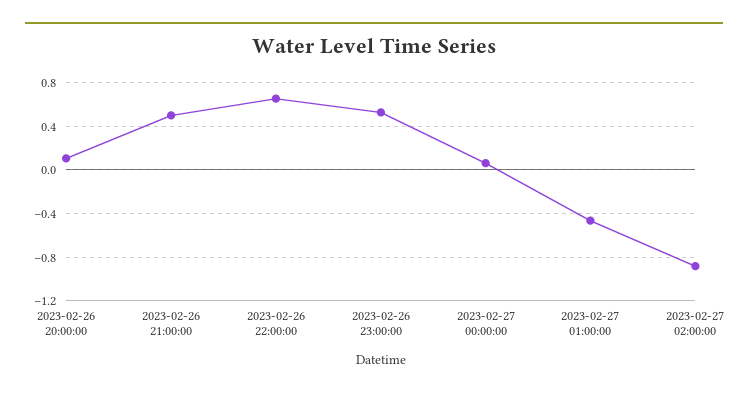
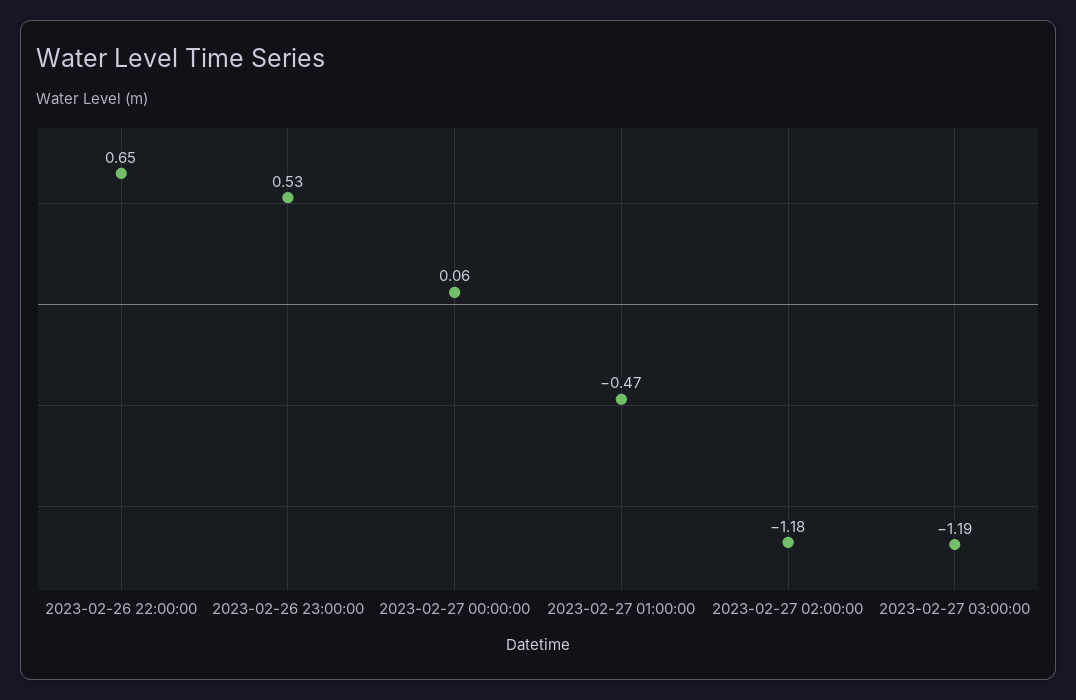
2023-02-26 20:00:00: 0.1 -> none
2023-02-26 21:00:00: 0.5 -> none
2023-02-27 02:00:00: -0.9 -> -1.18
2023-02-27 03:00:00: none -> -1.19

